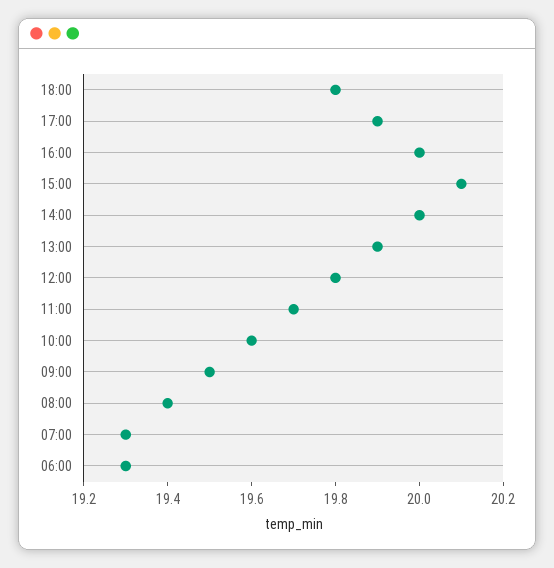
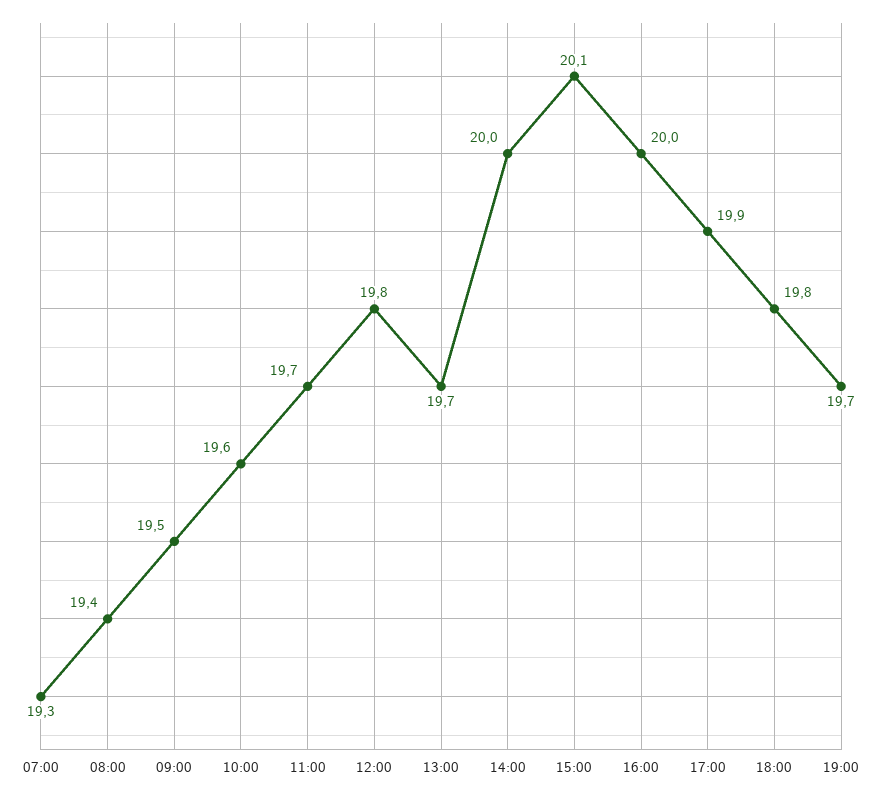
13:00: 19.9 -> 19.7
06:00: 19.3 -> none
19:00: none -> 19.7

